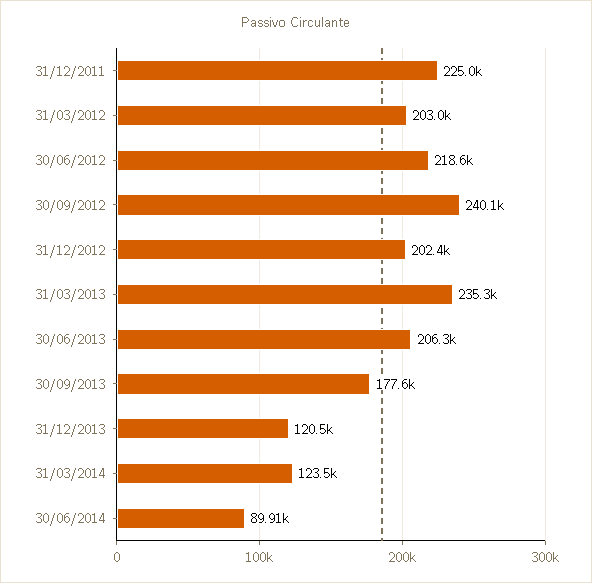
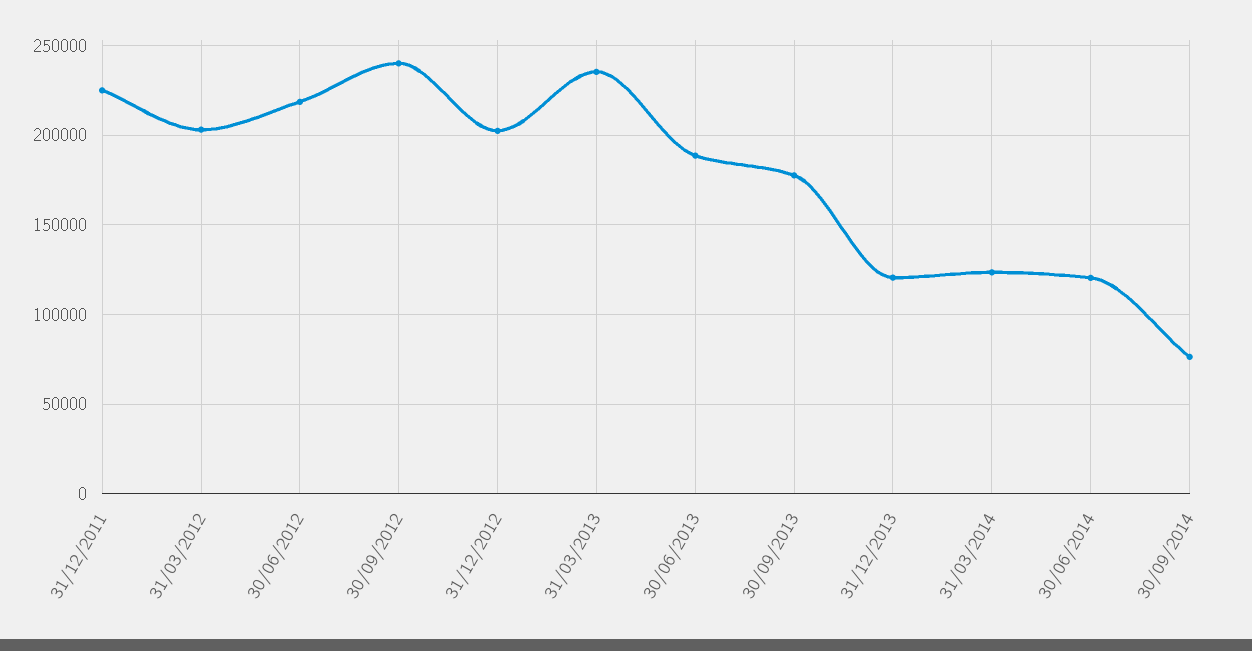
30/06/2013: 206300 -> 190000
30/06/2014: 89910 -> 120000
30/09/2014: none -> 75000

